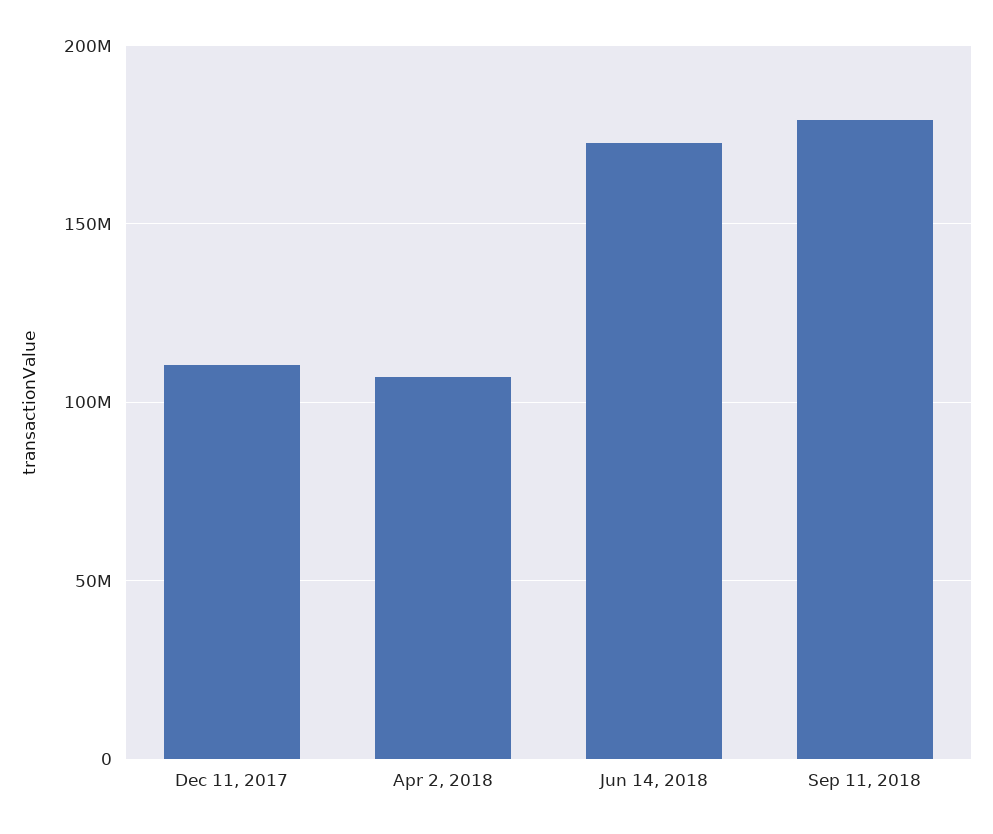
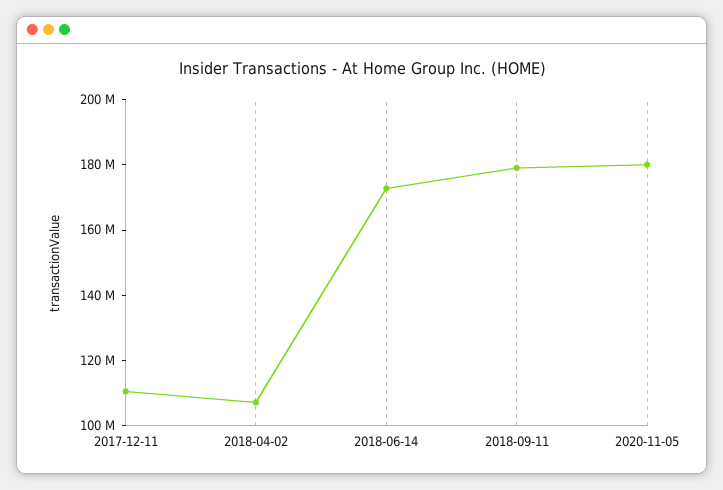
2020-11-05: none -> 180000000

